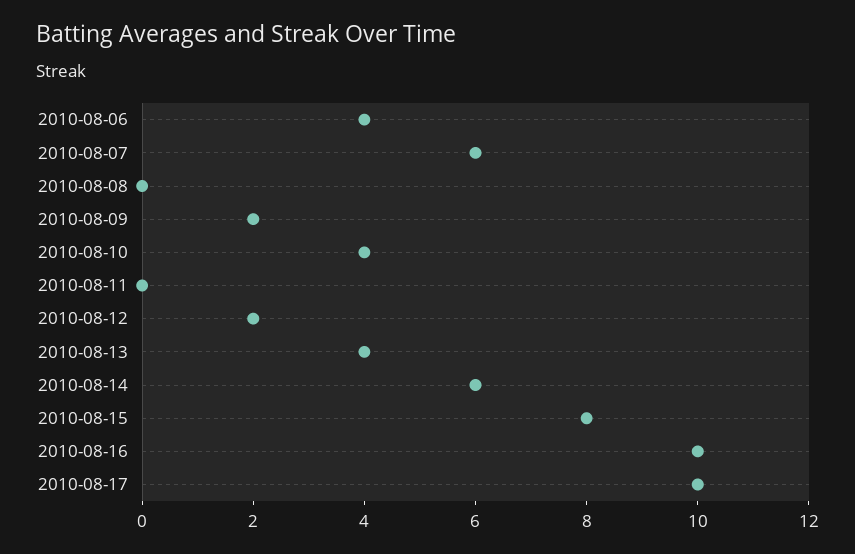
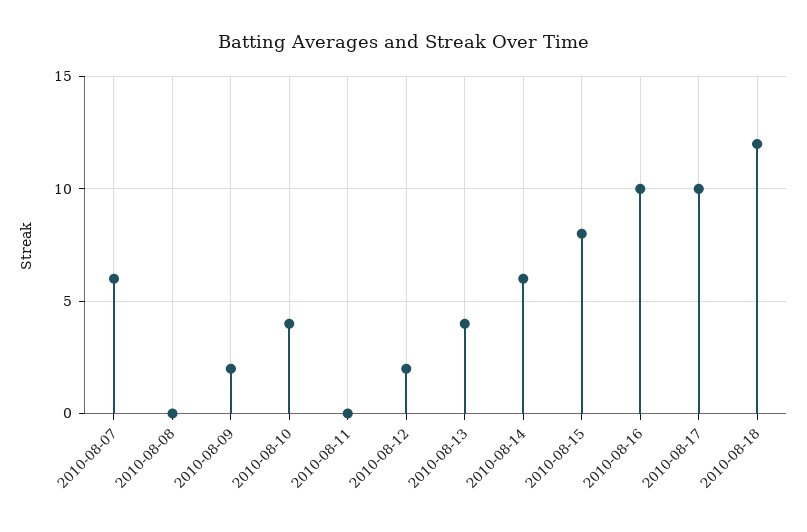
2010-08-06: 4 -> none
2010-08-18: none -> 12

